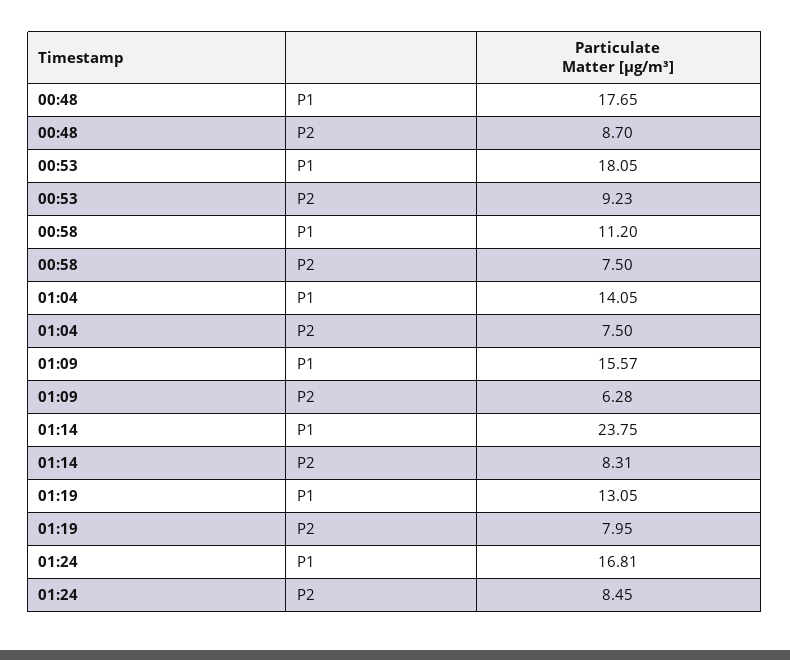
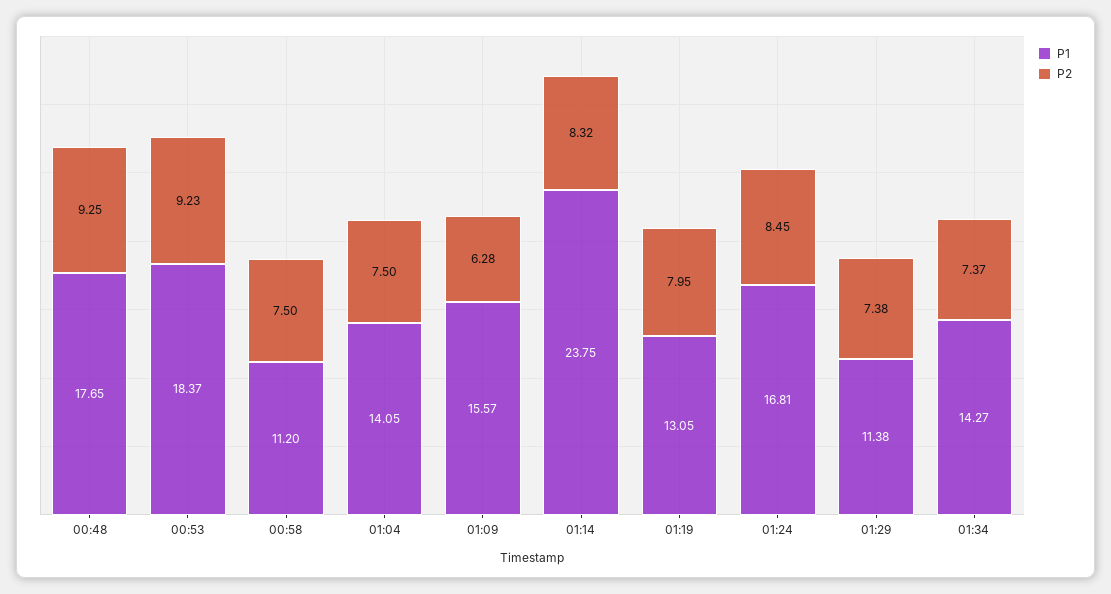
P2, 00:48: 8.7 -> 9.25
P1, 00:53: 18.05 -> 18.37
P2, 01:14: 8.31 -> 8.32
P1, 01:29: none -> 11.38
P2, 01:29: none -> 7.38
P1, 01:34: none -> 14.27
P2, 01:34: none -> 7.37

